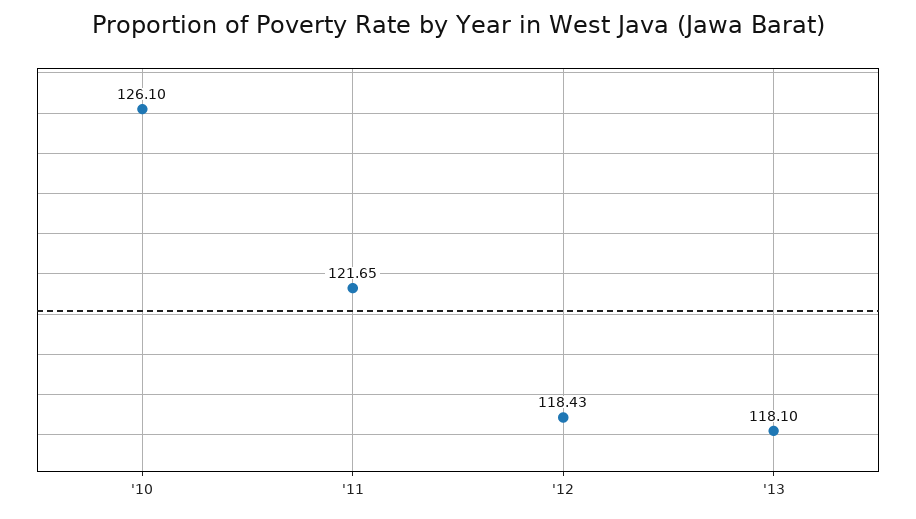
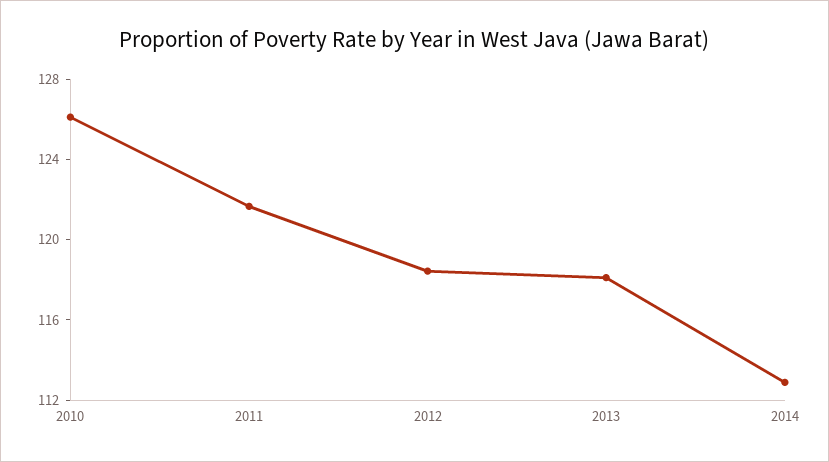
2014: none -> 113

